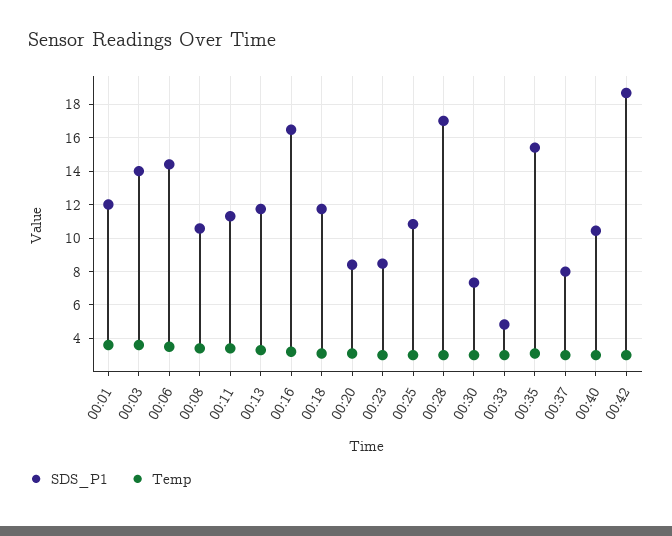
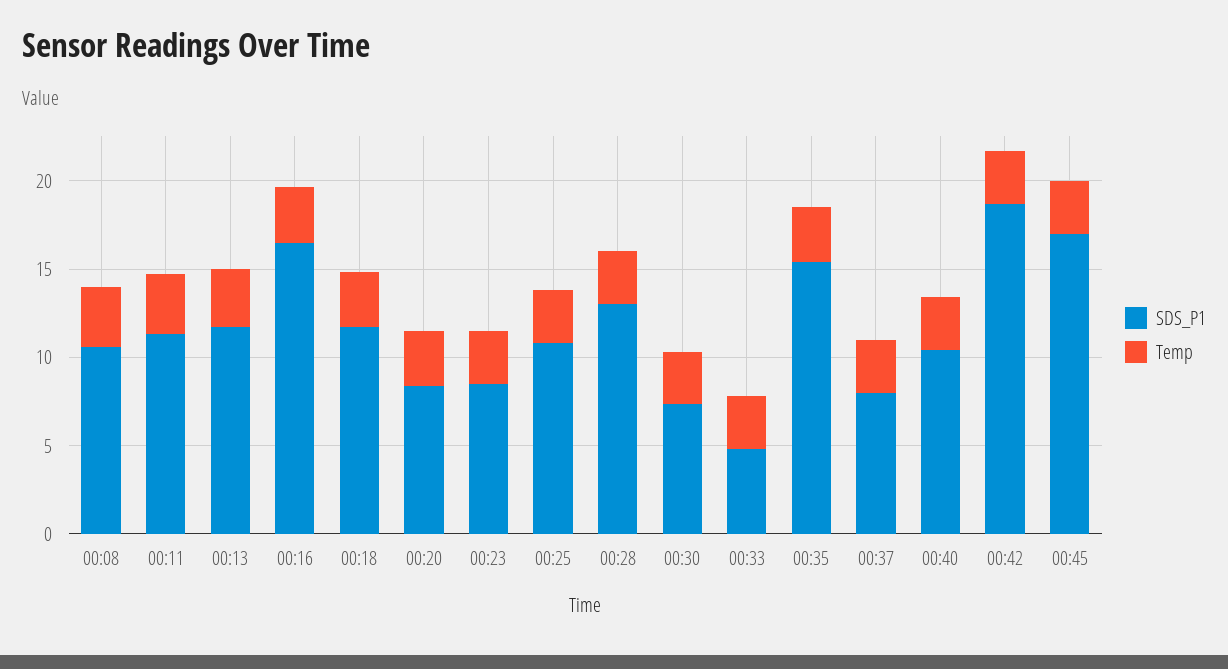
SDS_P1, 00:01: 12 -> none
Temp, 00:01: 3.5 -> none
SDS_P1, 00:03: 14 -> none
Temp, 00:03: 3.5 -> none
SDS_P1, 00:06: 14.5 -> none
Temp, 00:06: 3.5 -> none
SDS_P1, 00:28: 17 -> 13
SDS_P1, 00:45: none -> 17
Temp, 00:45: none -> 3

